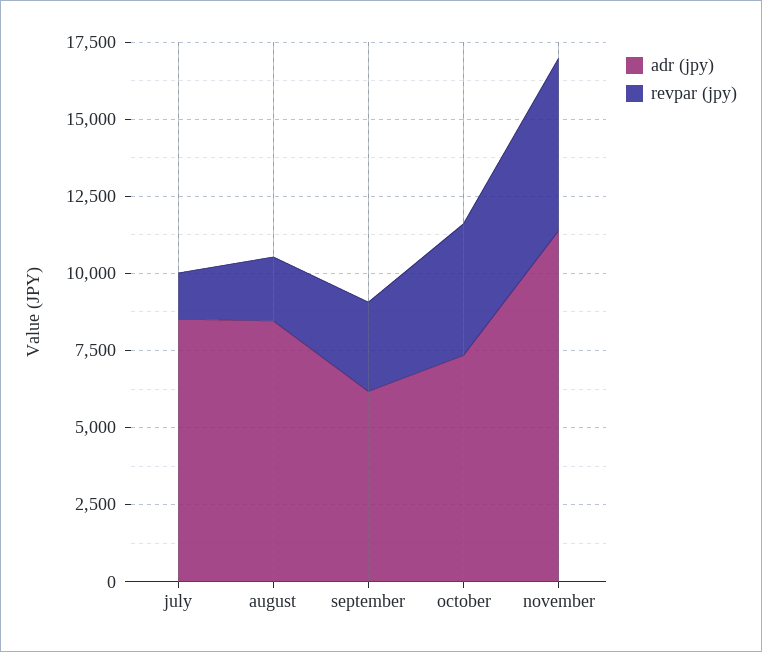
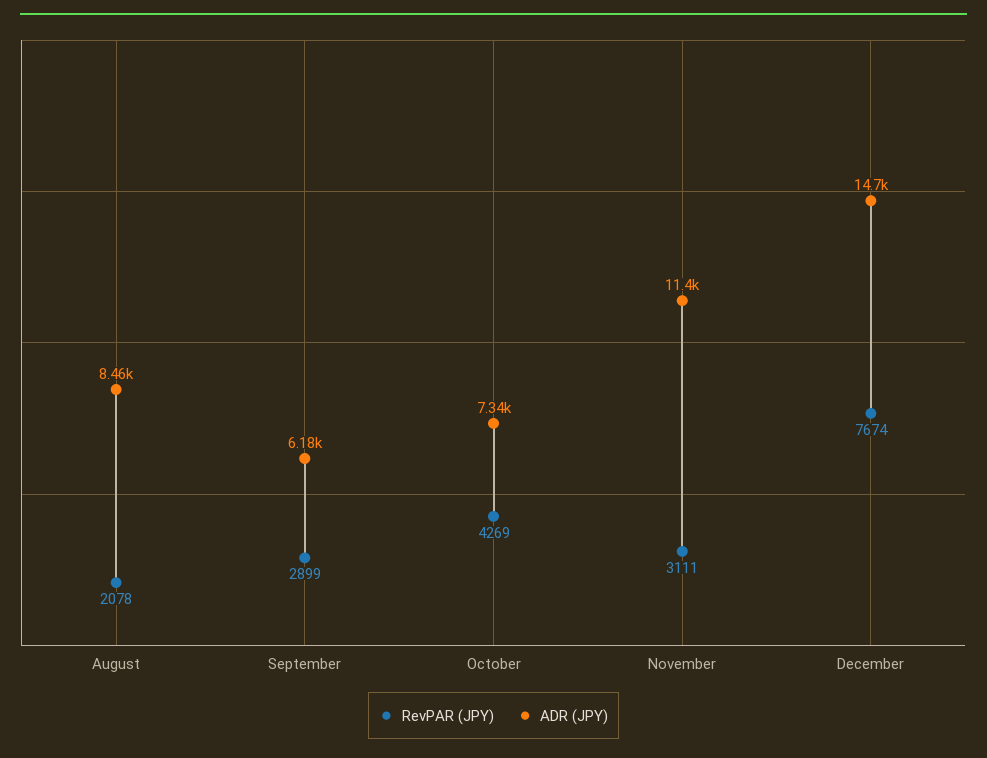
adr (jpy), july: 8500 -> none
revpar (jpy), july: 1500 -> none
revpar (jpy), november: 5500 -> 3111
revpar (jpy), December: none -> 7674
adr (jpy), December: none -> 14700

